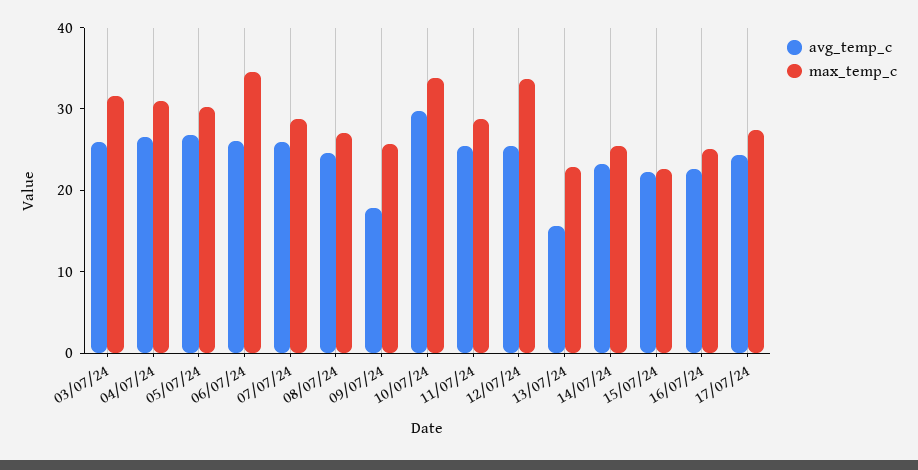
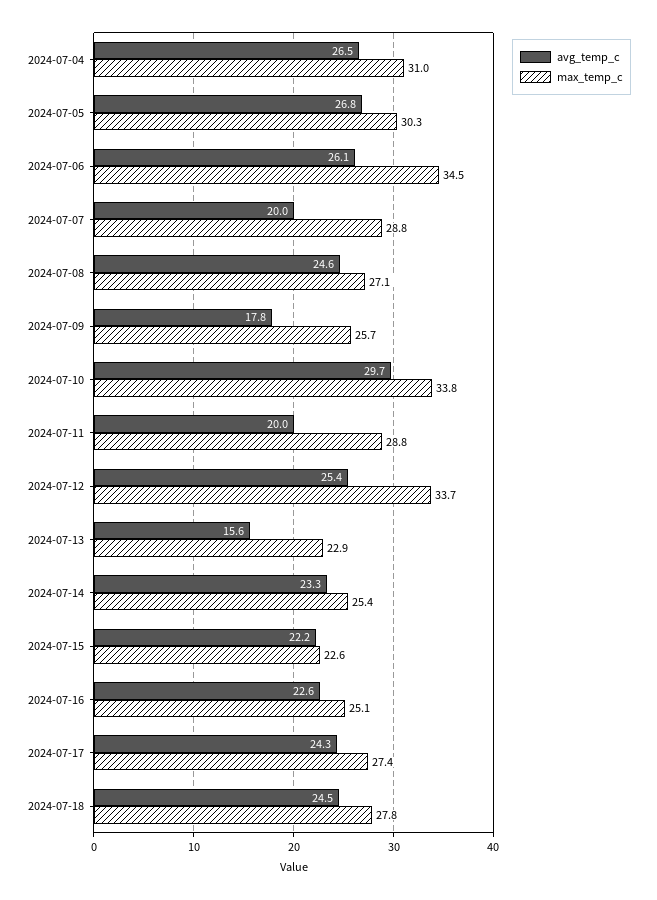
avg_temp_c, 03/07/24: 26 -> none
max_temp_c, 03/07/24: 32 -> none
avg_temp_c, 07/07/24: 26 -> 20
avg_temp_c, 11/07/24: 26 -> 20
avg_temp_c, 2024-07-18: none -> 24.5
max_temp_c, 2024-07-18: none -> 27.8

